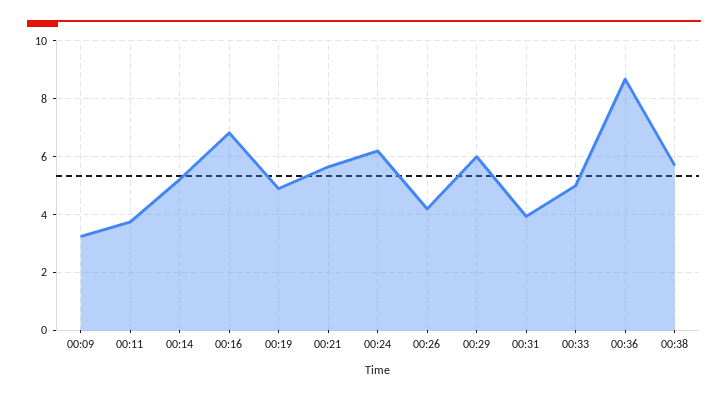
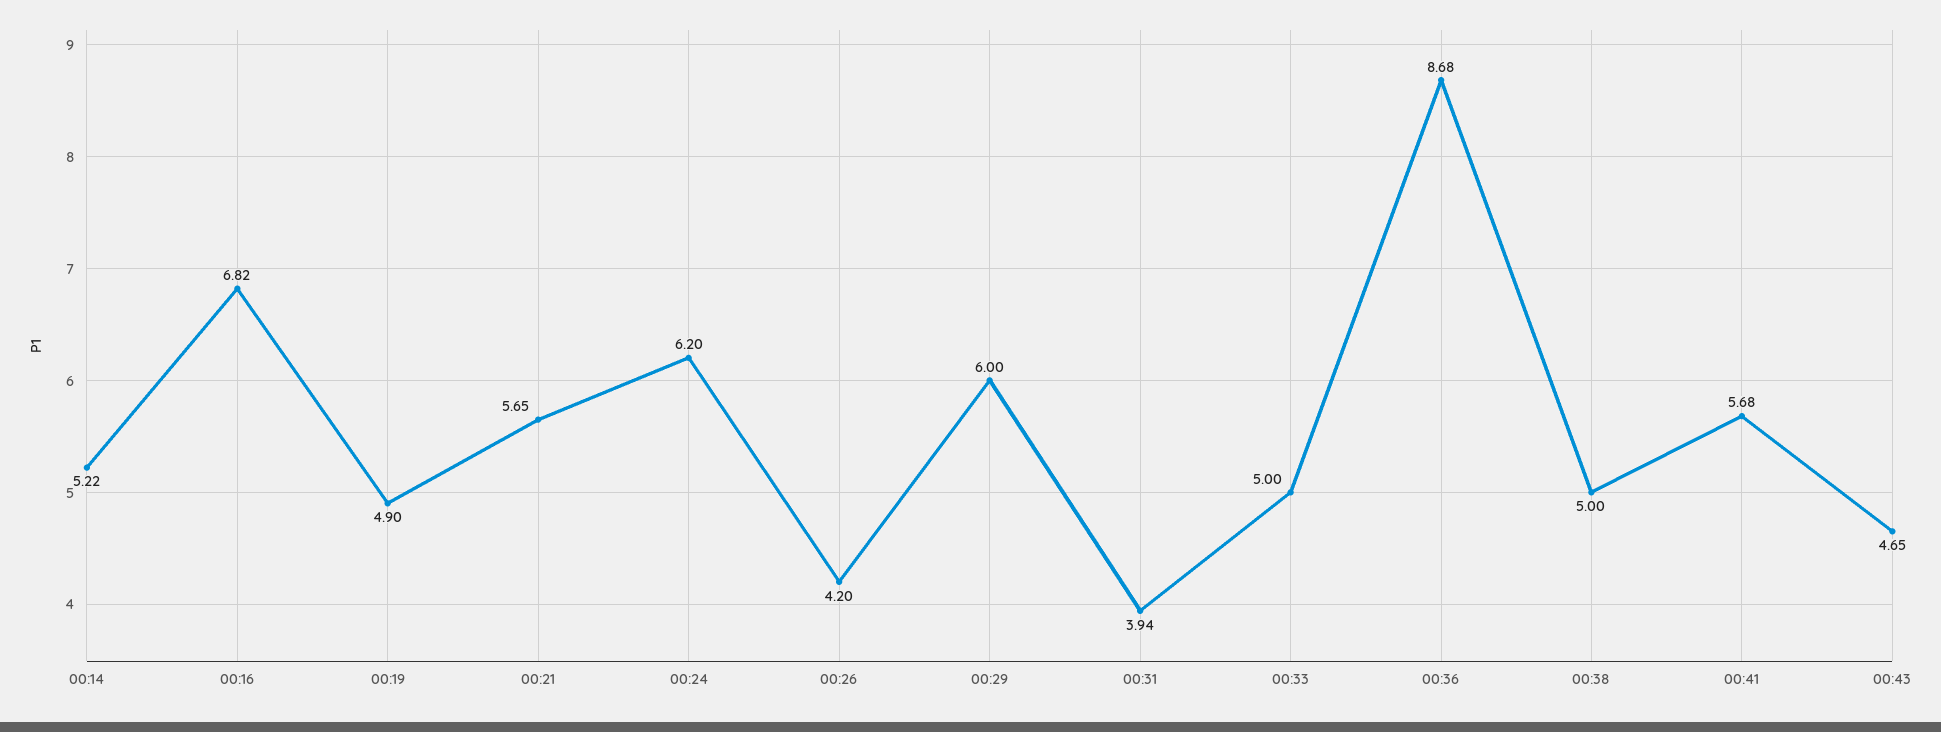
00:09: 3.25 -> none
00:11: 3.75 -> none
00:38: 5.75 -> 5
00:41: none -> 5.68
00:43: none -> 4.65

